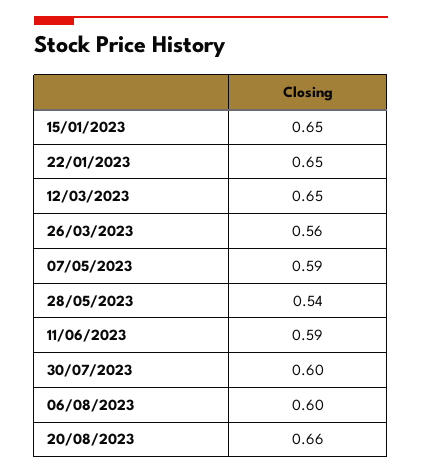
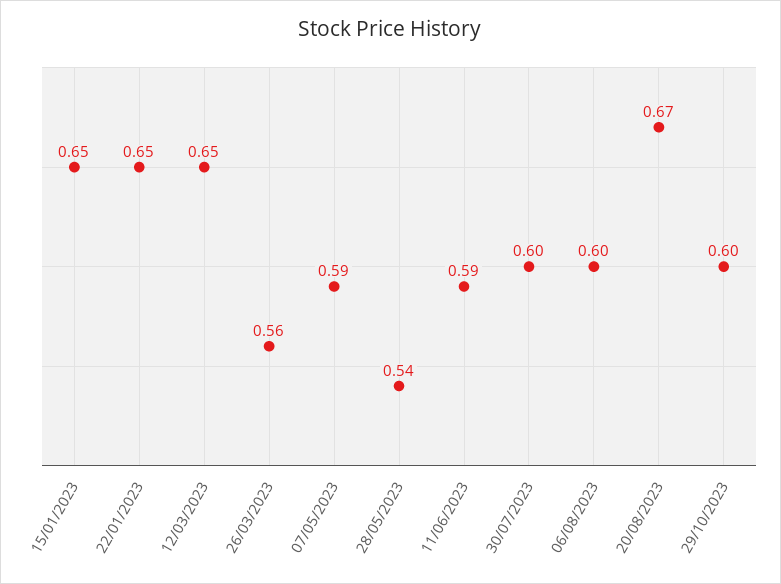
20/08/2023: 0.66 -> 0.67
29/10/2023: none -> 0.6

